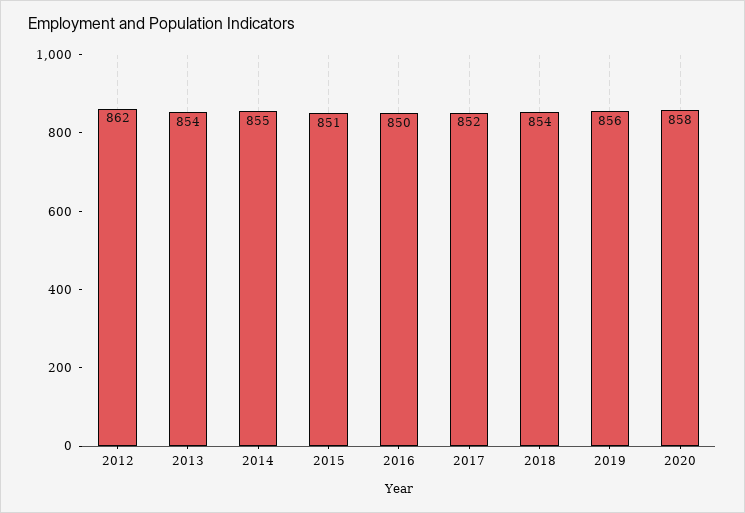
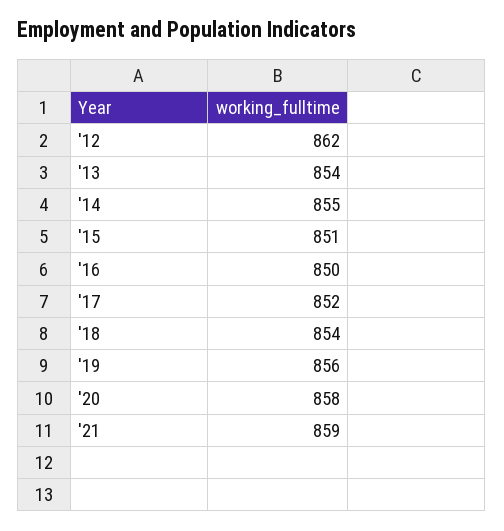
'21: none -> 859

